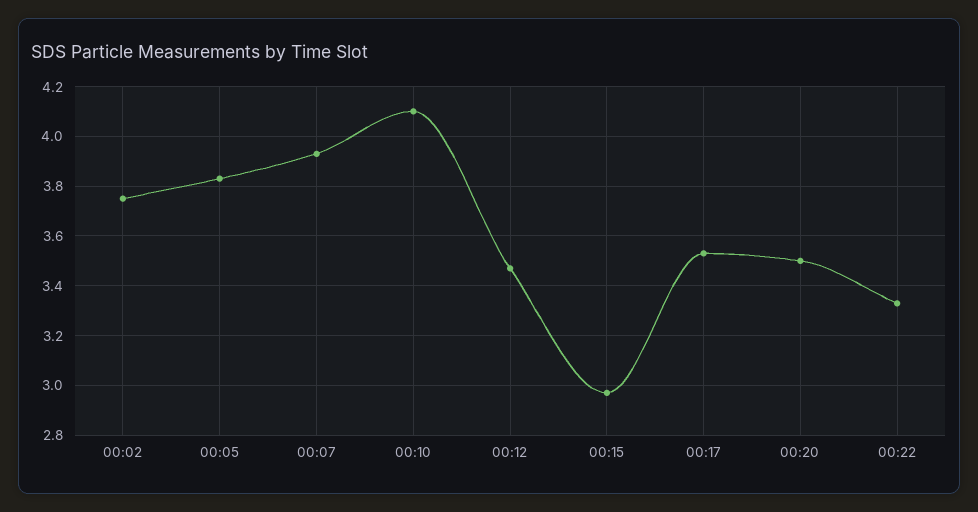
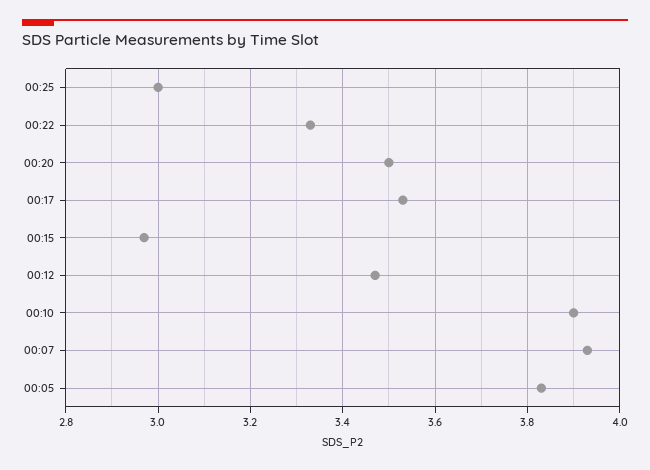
00:02: 3.75 -> none
00:10: 4.1 -> 3.9
00:25: none -> 3

